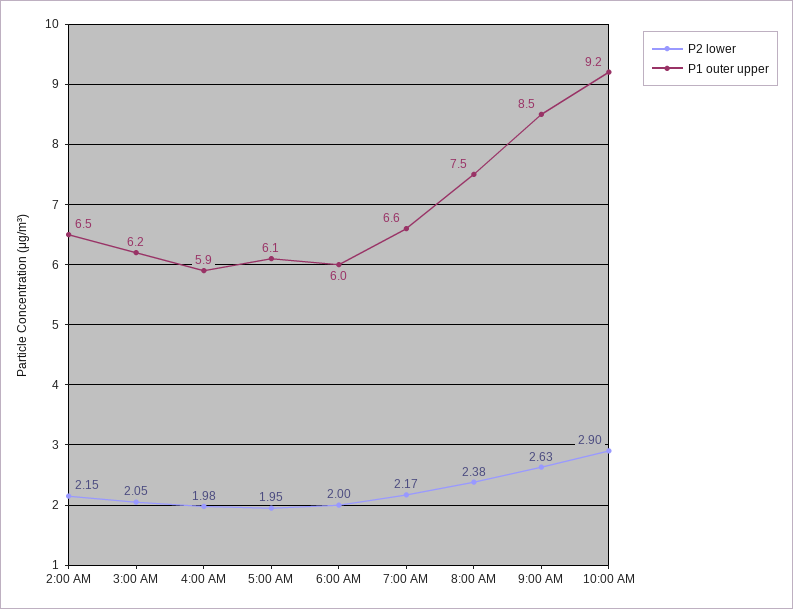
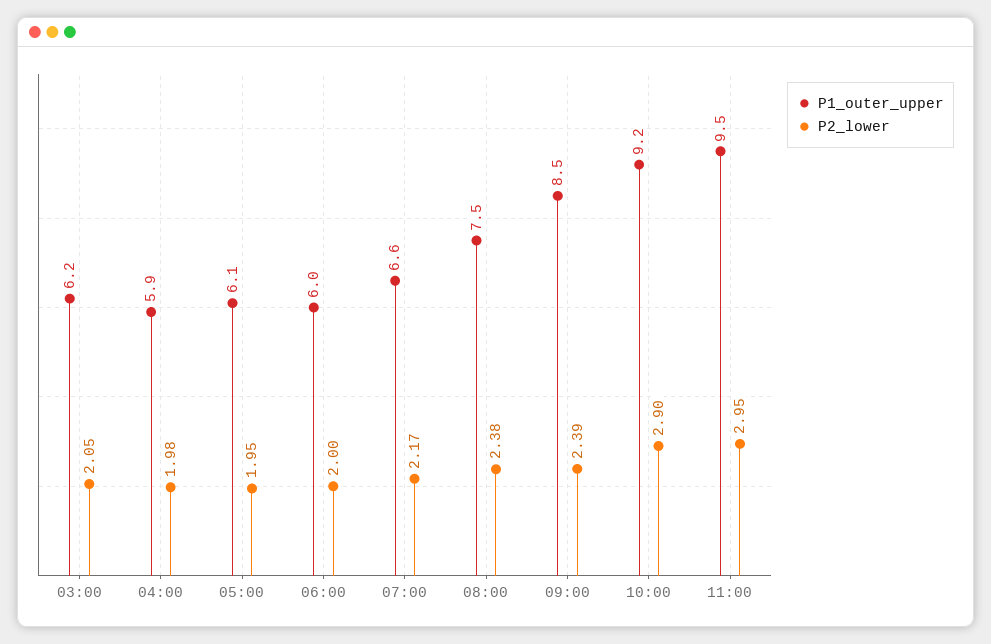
P2 lower, 2:00 AM: 2.15 -> none
P1 outer upper, 2:00 AM: 6.5 -> none
P2 lower, 9:00 AM: 2.63 -> 2.39
P1 outer upper, 11:00: none -> 9.5
P2 lower, 11:00: none -> 2.95

